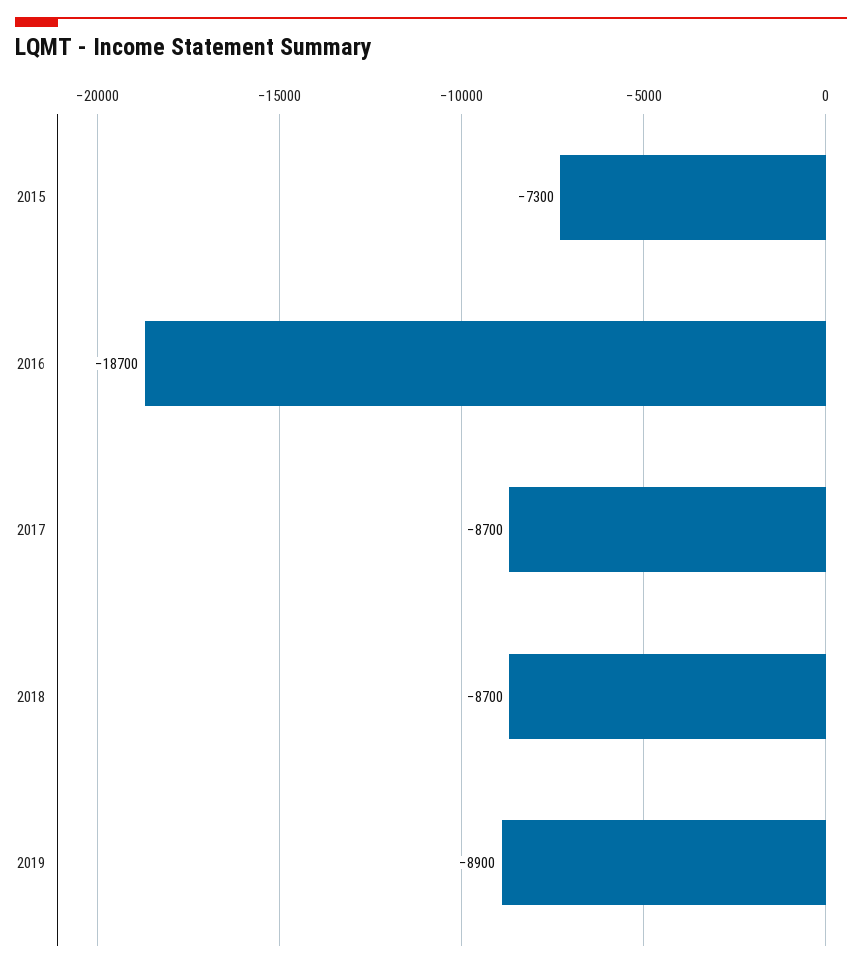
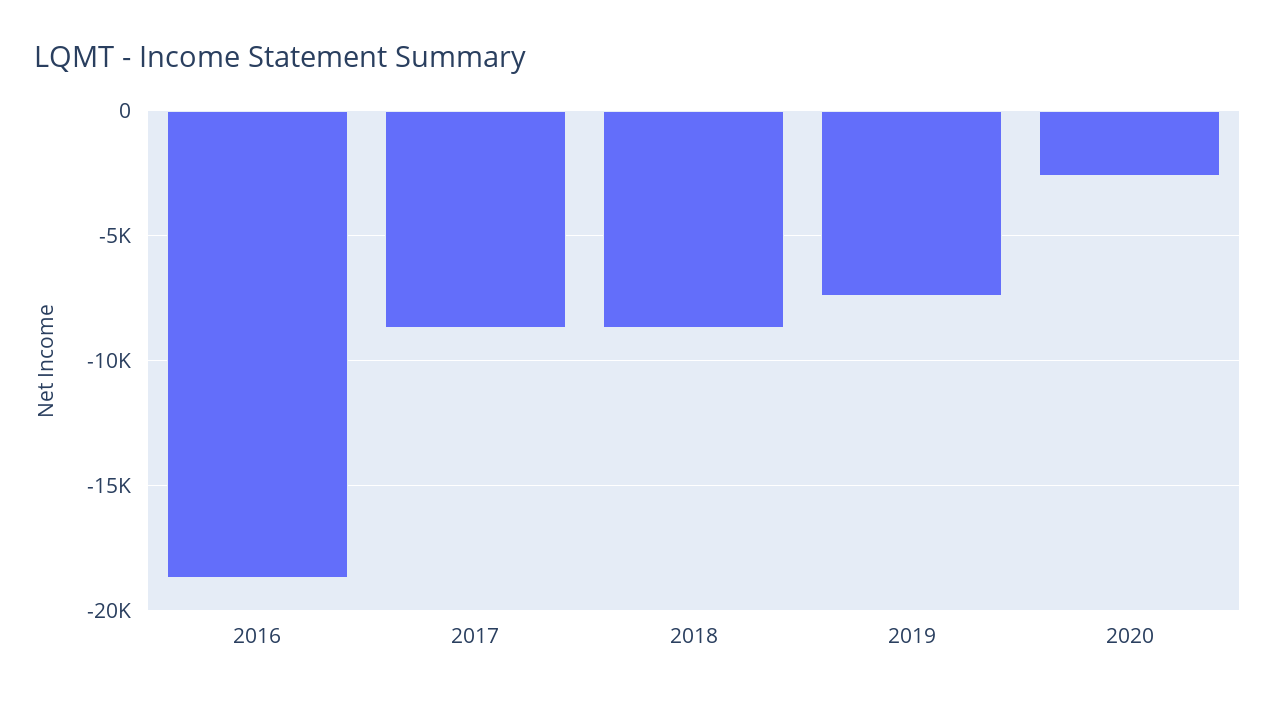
2015: -7300 -> none
2019: -8900 -> -7500
2020: none -> -2500

